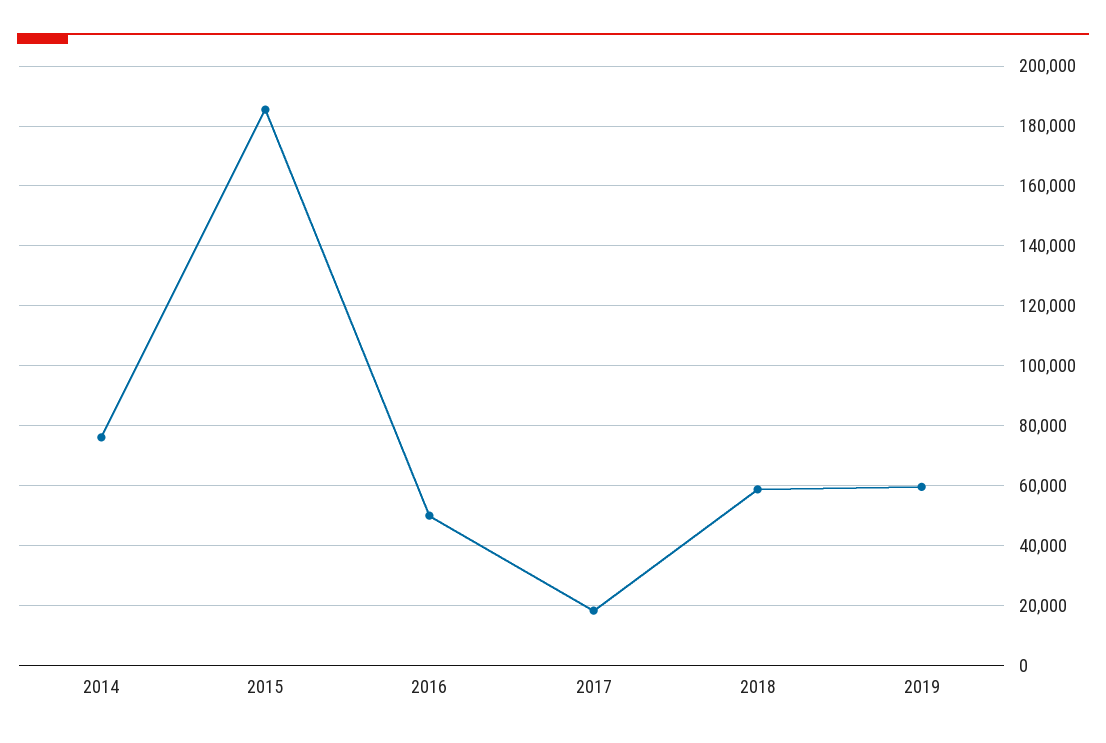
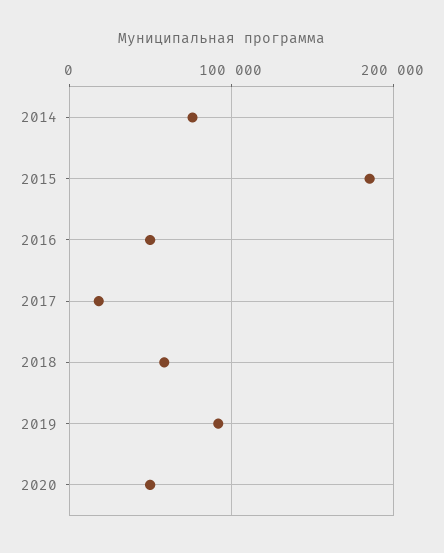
2019: 60000 -> 90000
2020: none -> 50000

